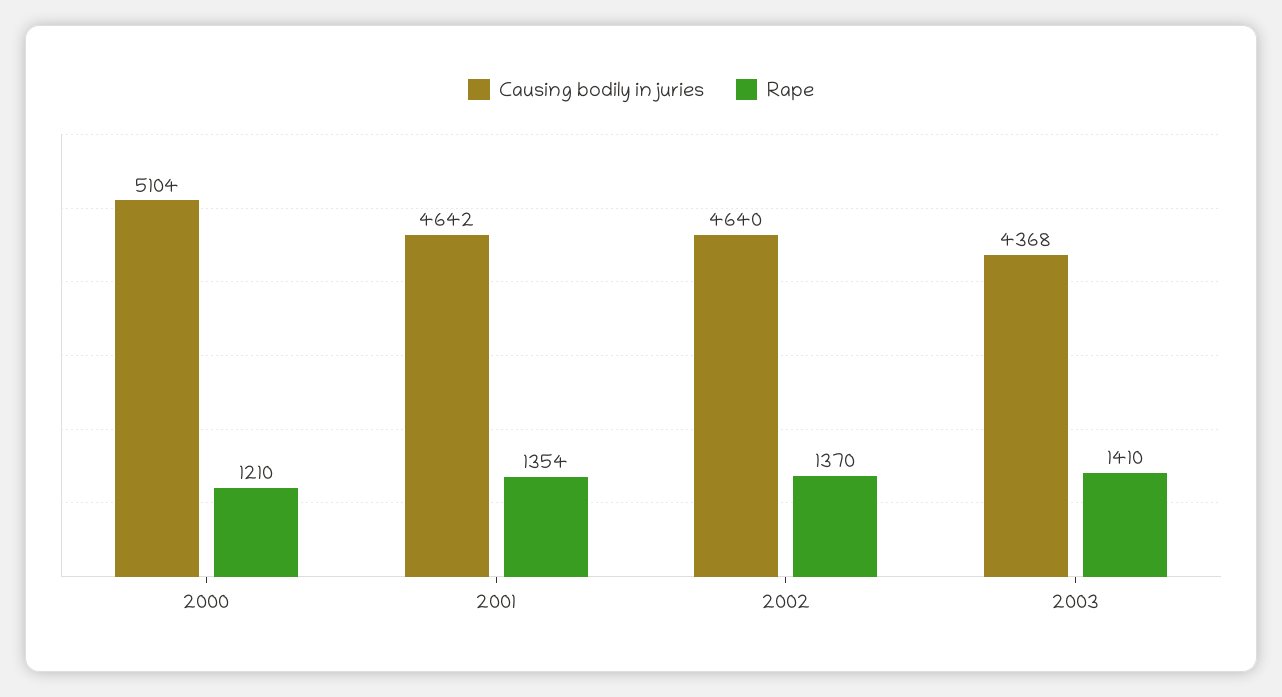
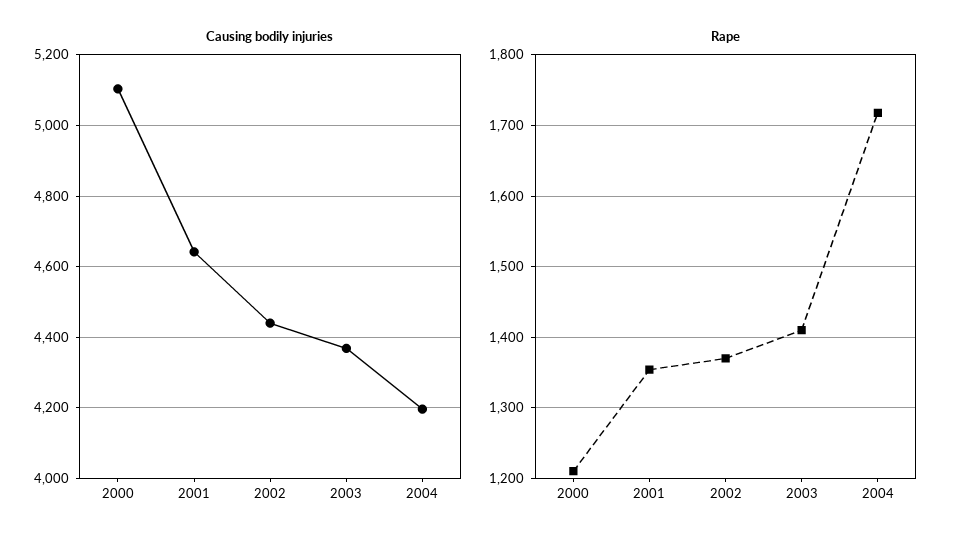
Causing bodily injuries, 2002: 4640 -> 4440
Causing bodily injuries, 2004: none -> 4200
Rape, 2004: none -> 1720

